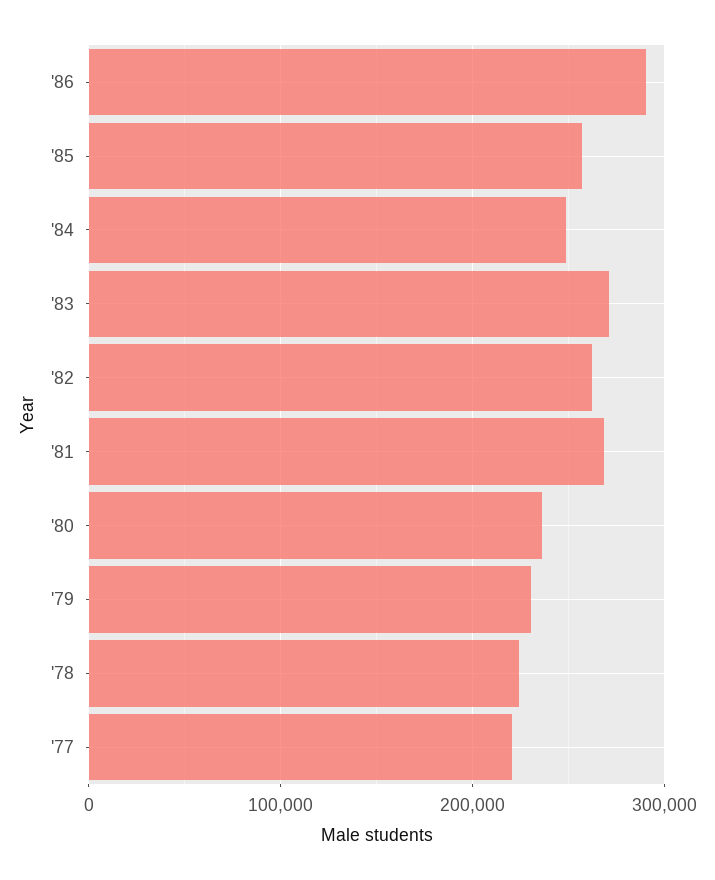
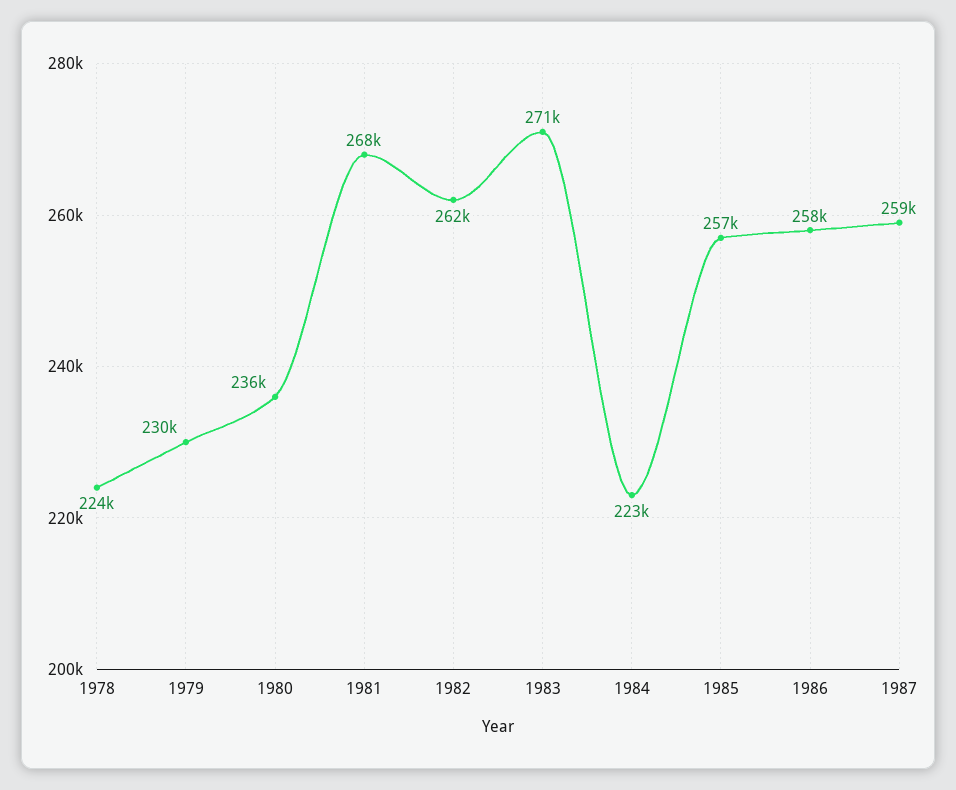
'86: 290000 -> 258000
'84: 250000 -> 223000
'77: 220000 -> none
1987: none -> 259000

